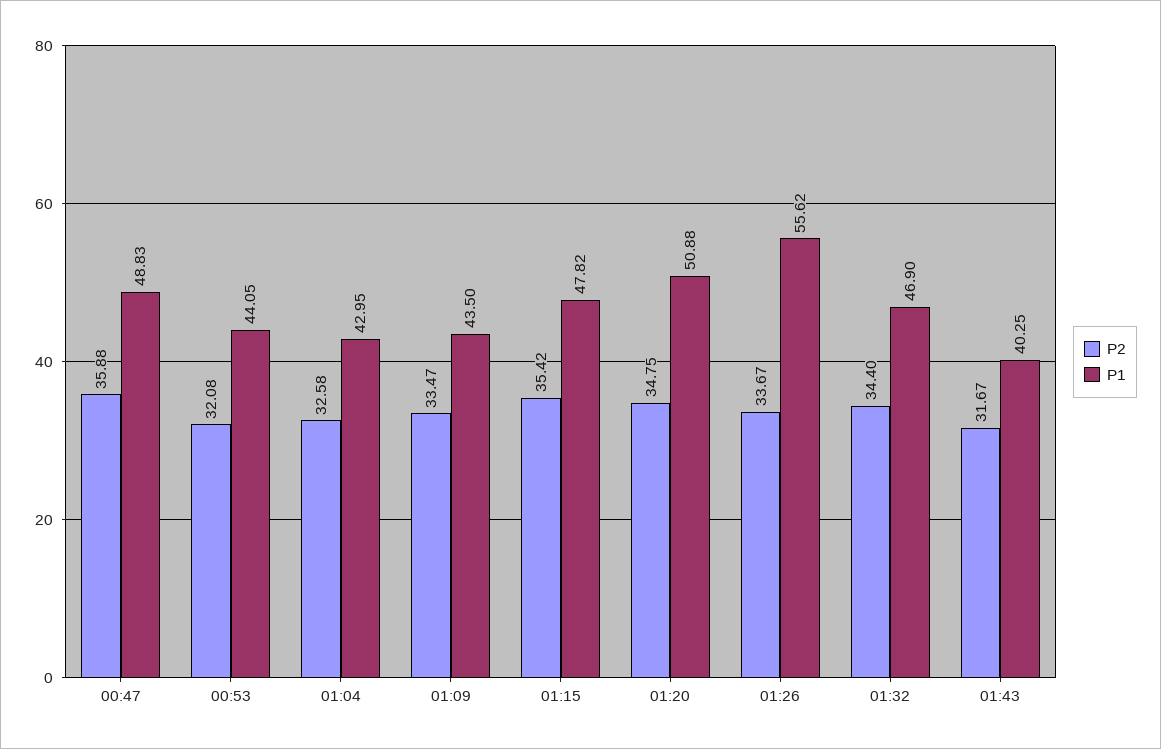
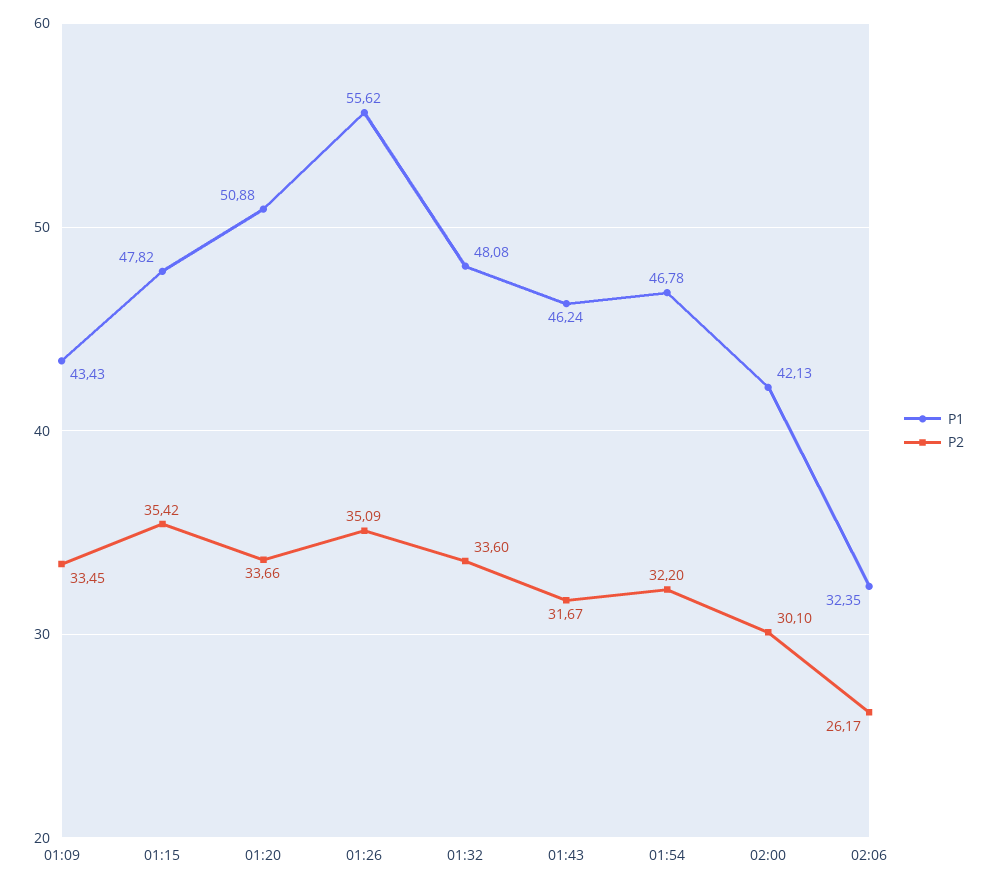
P2, 00:47: 35.88 -> none
P1, 00:47: 48.83 -> none
P2, 00:53: 32.08 -> none
P1, 00:53: 44.05 -> none
P2, 01:04: 32.58 -> none
P1, 01:04: 42.95 -> none
P2, 01:09: 33.47 -> 33.45
P1, 01:09: 43.5 -> 43.43
P2, 01:20: 34.75 -> 33.66
P2, 01:26: 33.67 -> 35.09
P2, 01:32: 34.4 -> 33.6
P1, 01:32: 46.9 -> 48.08
P1, 01:43: 40.25 -> 46.24
P1, 01:54: none -> 46.78
P2, 01:54: none -> 32.2
P1, 02:00: none -> 42.13
P2, 02:00: none -> 30.1
P1, 02:06: none -> 32.35
P2, 02:06: none -> 26.17

